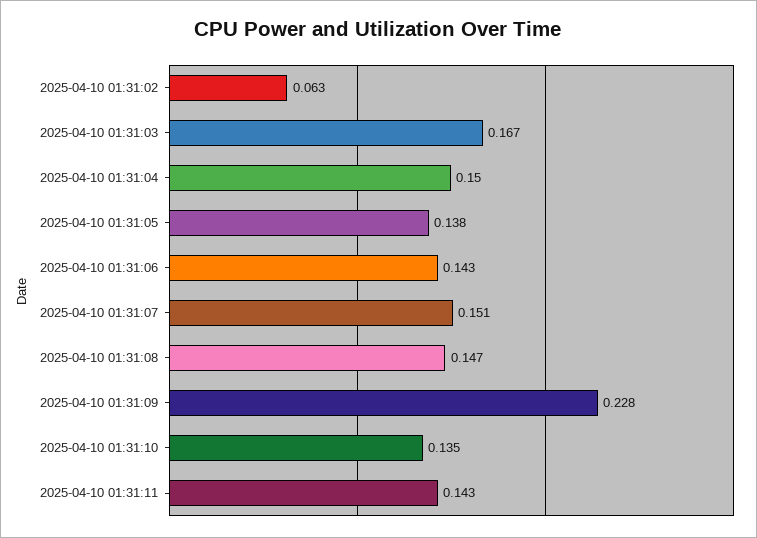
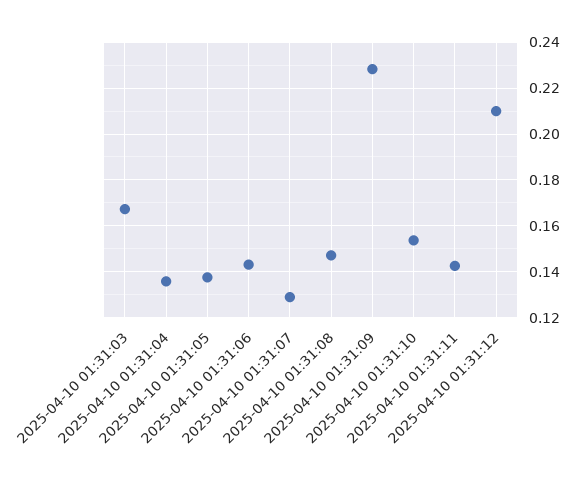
2025-04-10 01:31:02: 0.063 -> none
2025-04-10 01:31:04: 0.15 -> 0.135
2025-04-10 01:31:07: 0.151 -> 0.13
2025-04-10 01:31:10: 0.135 -> 0.155
2025-04-10 01:31:12: none -> 0.21

